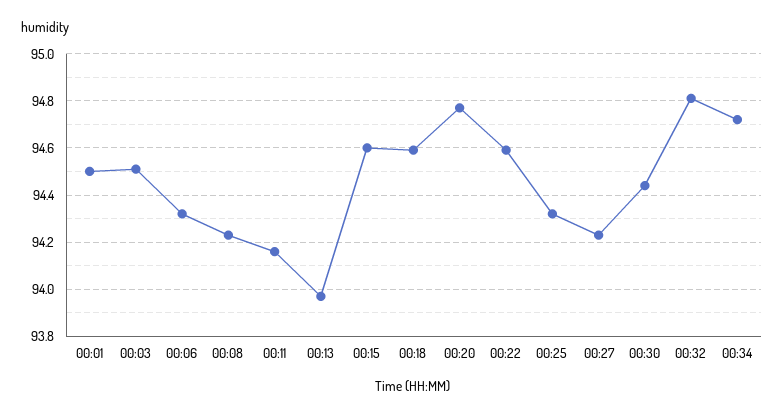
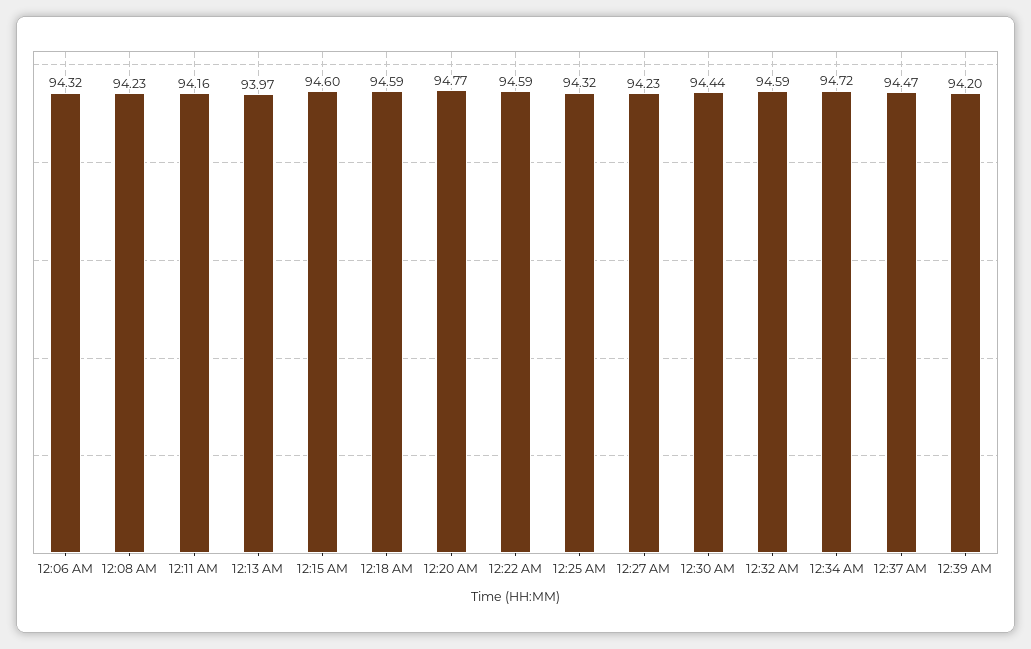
00:01: 94.5 -> none
00:03: 94.5 -> none
00:32: 94.8 -> 94.59
12:37 AM: none -> 94.47
12:39 AM: none -> 94.2

